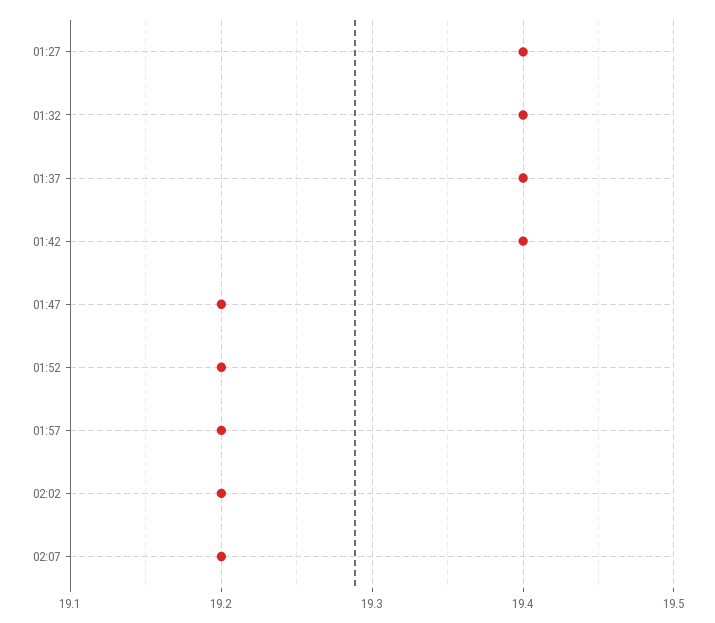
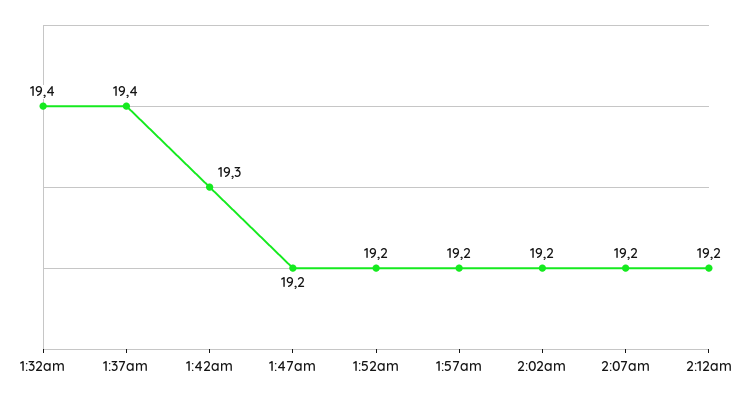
01:27: 19.4 -> none
01:42: 19.4 -> 19.3
2:12am: none -> 19.2

